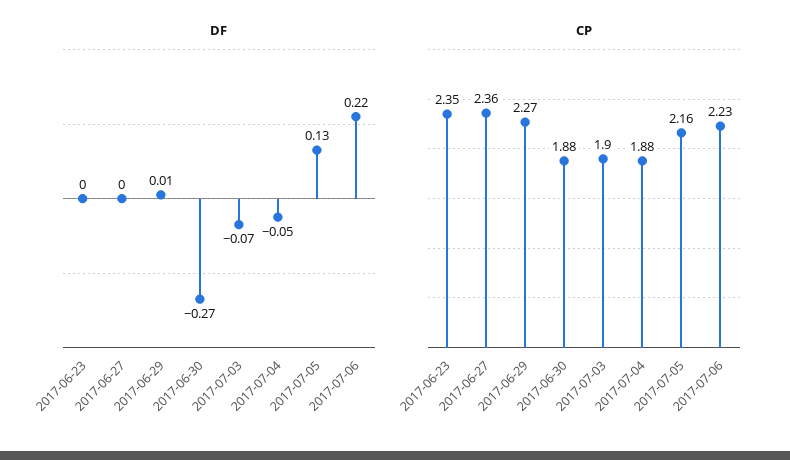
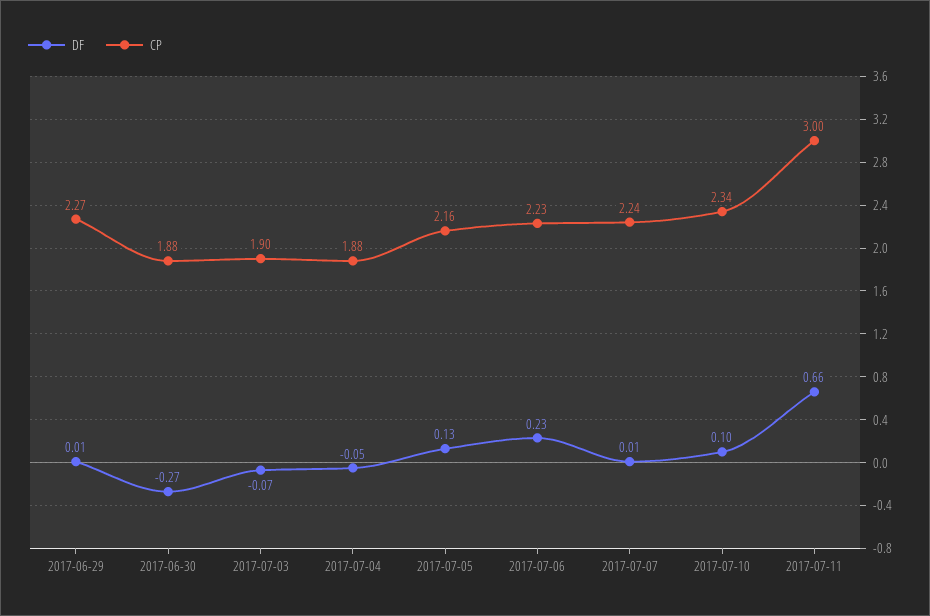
DF, 2017-06-23: 0 -> none
DF, 2017-06-27: 0 -> none
DF, 2017-07-06: 0.22 -> 0.23
CP, 2017-06-23: 2.35 -> none
CP, 2017-06-27: 2.36 -> none
DF, 2017-07-07: none -> 0.01
CP, 2017-07-07: none -> 2.24
DF, 2017-07-10: none -> 0.1
CP, 2017-07-10: none -> 2.34
DF, 2017-07-11: none -> 0.66
CP, 2017-07-11: none -> 3

